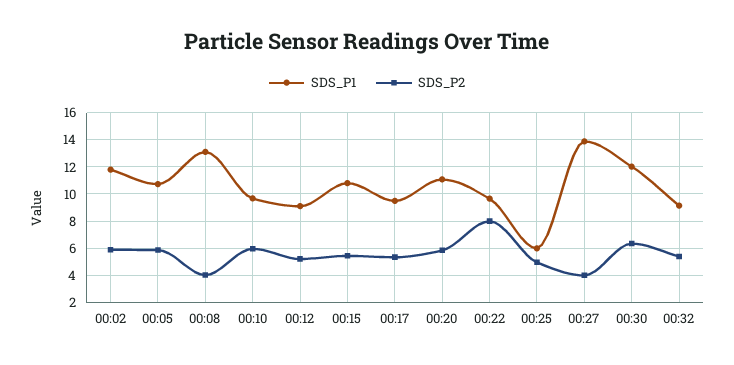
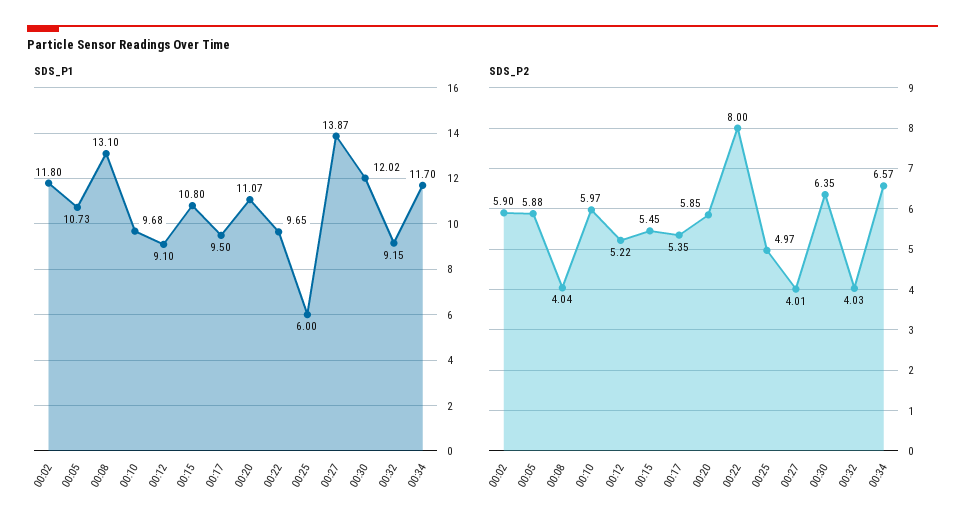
SDS_P2, 00:32: 5.5 -> 4.03
SDS_P1, 00:34: none -> 11.7
SDS_P2, 00:34: none -> 6.57

